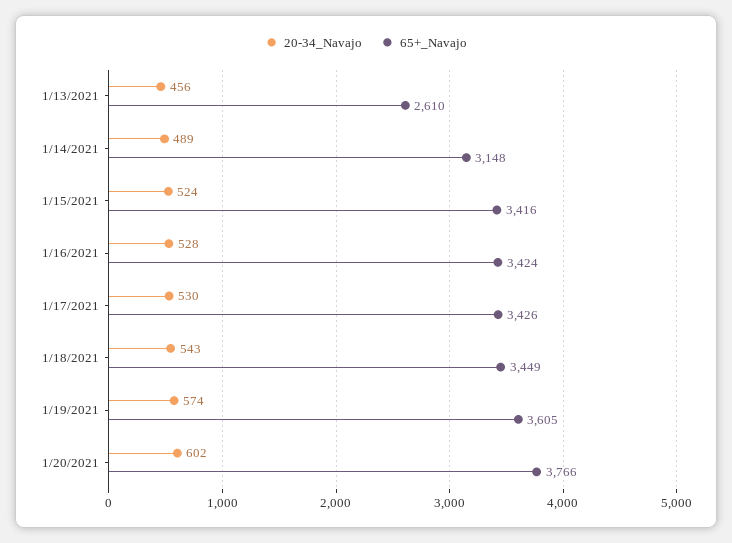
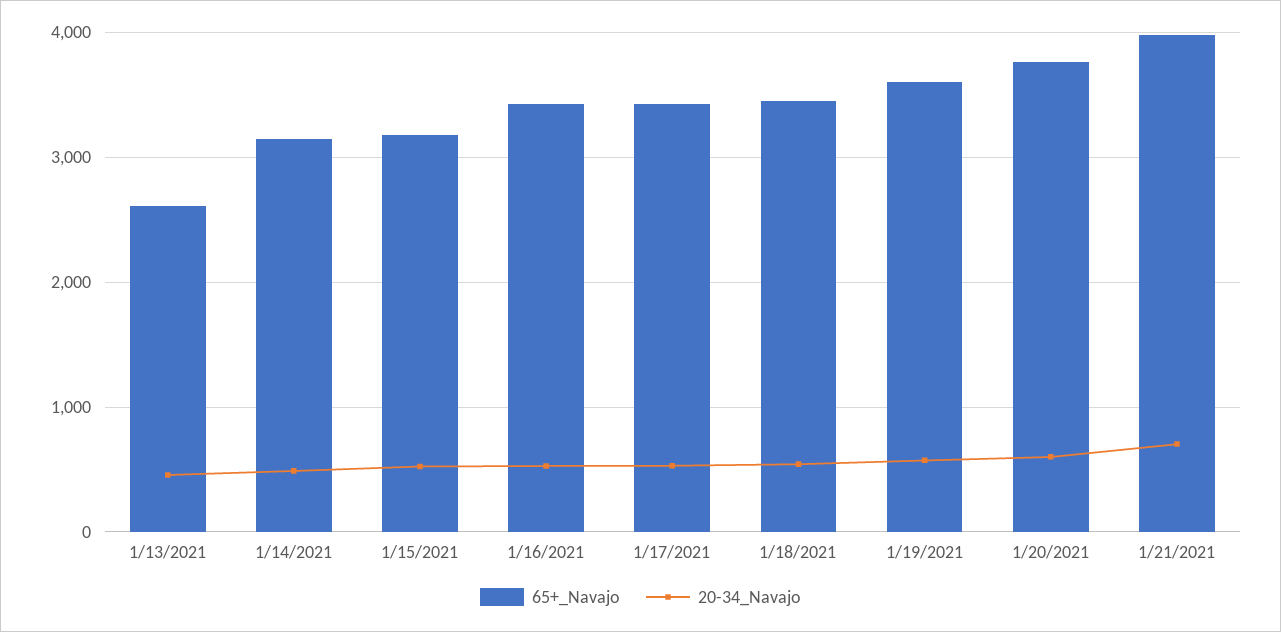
65+_Navajo, 1/15/2021: 3416 -> 3200
65+_Navajo, 1/21/2021: none -> 4000
20-34_Navajo, 1/21/2021: none -> 700

